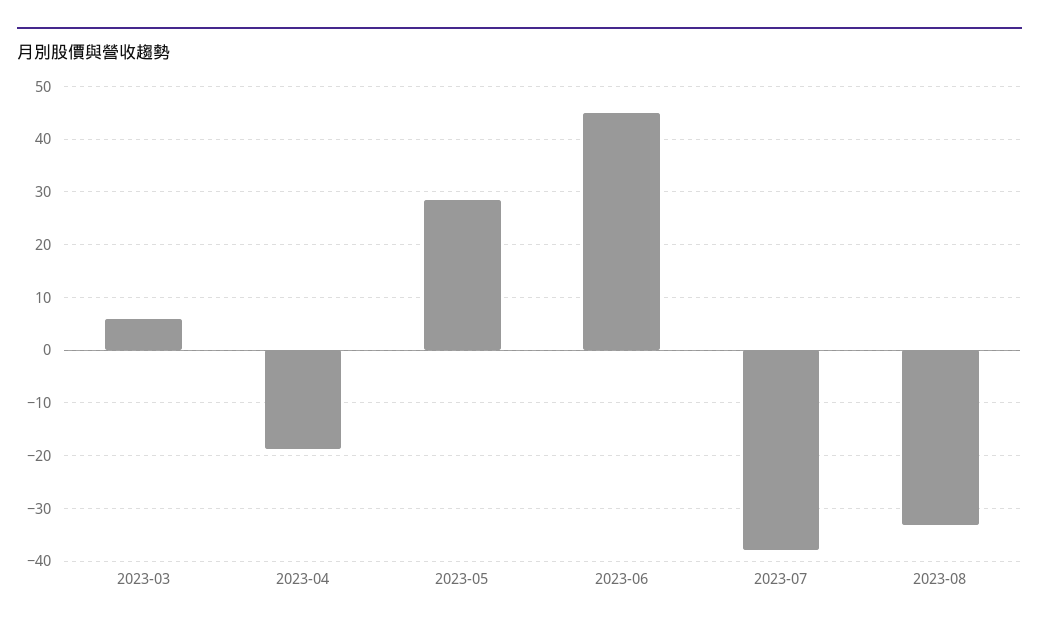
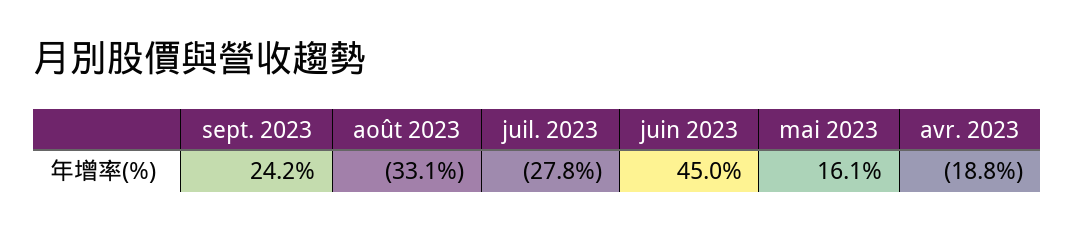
2023-03: 6 -> none
2023-05: 28 -> 16.1
2023-07: -38 -> -27.8
sept. 2023: none -> 24.2

